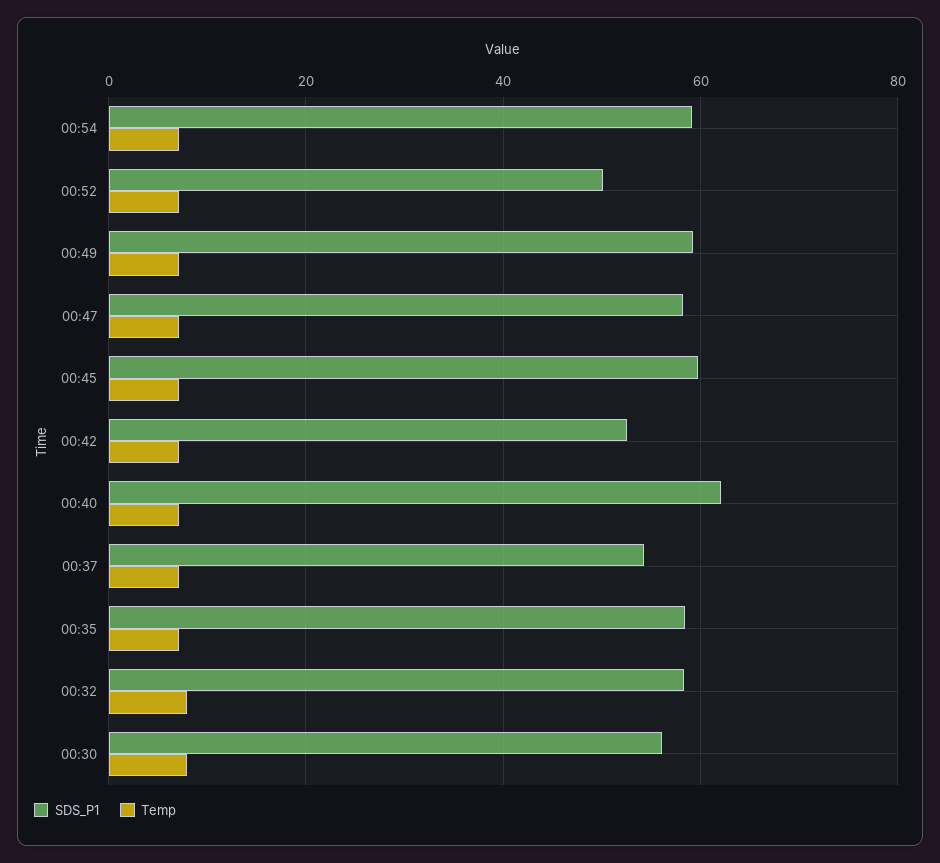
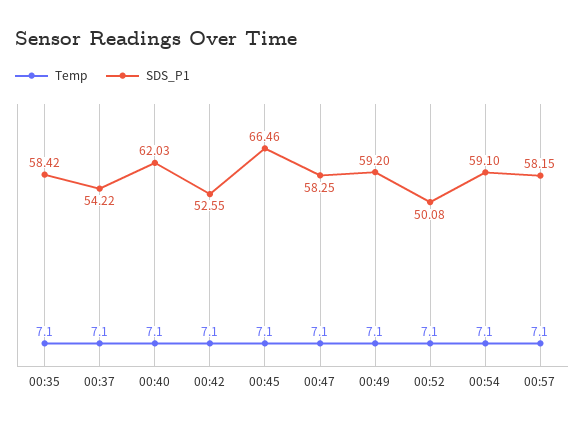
SDS_P1, 00:45: 60 -> 66.46
SDS_P1, 00:32: 58 -> none
Temp, 00:32: 8 -> none
SDS_P1, 00:30: 56 -> none
Temp, 00:30: 8 -> none
Temp, 00:57: none -> 7.1
SDS_P1, 00:57: none -> 58.15

